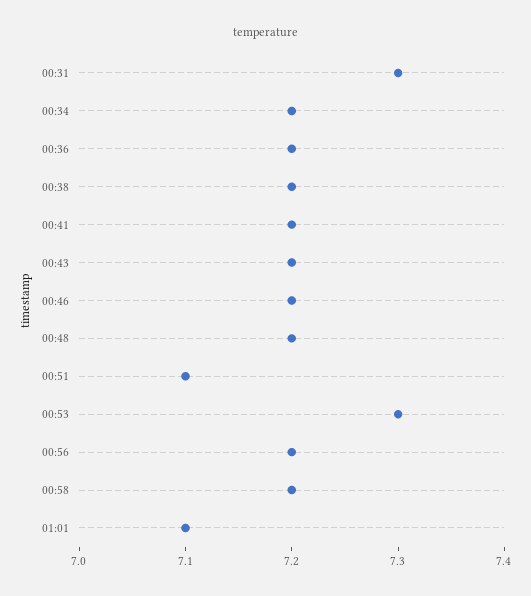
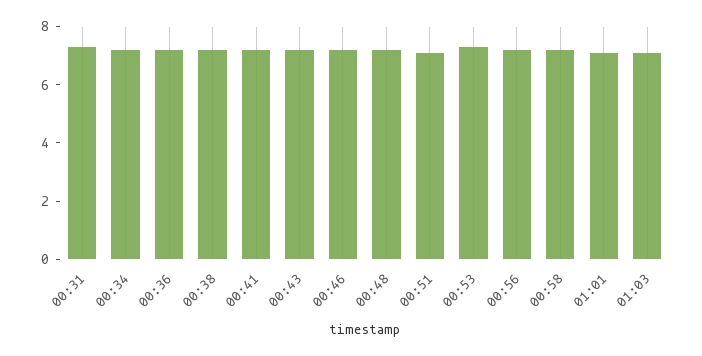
01:03: none -> 7

